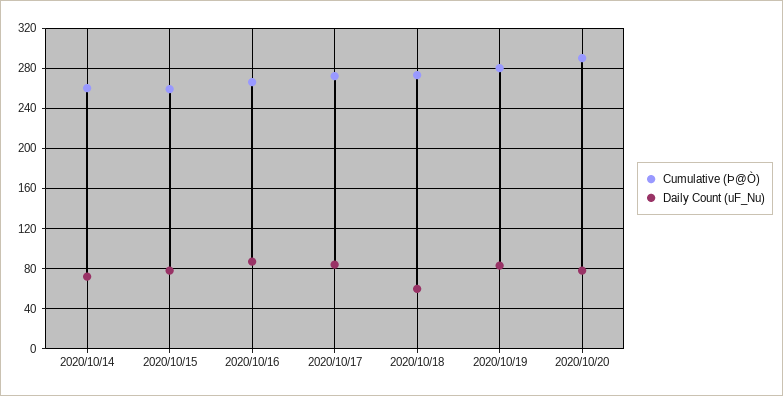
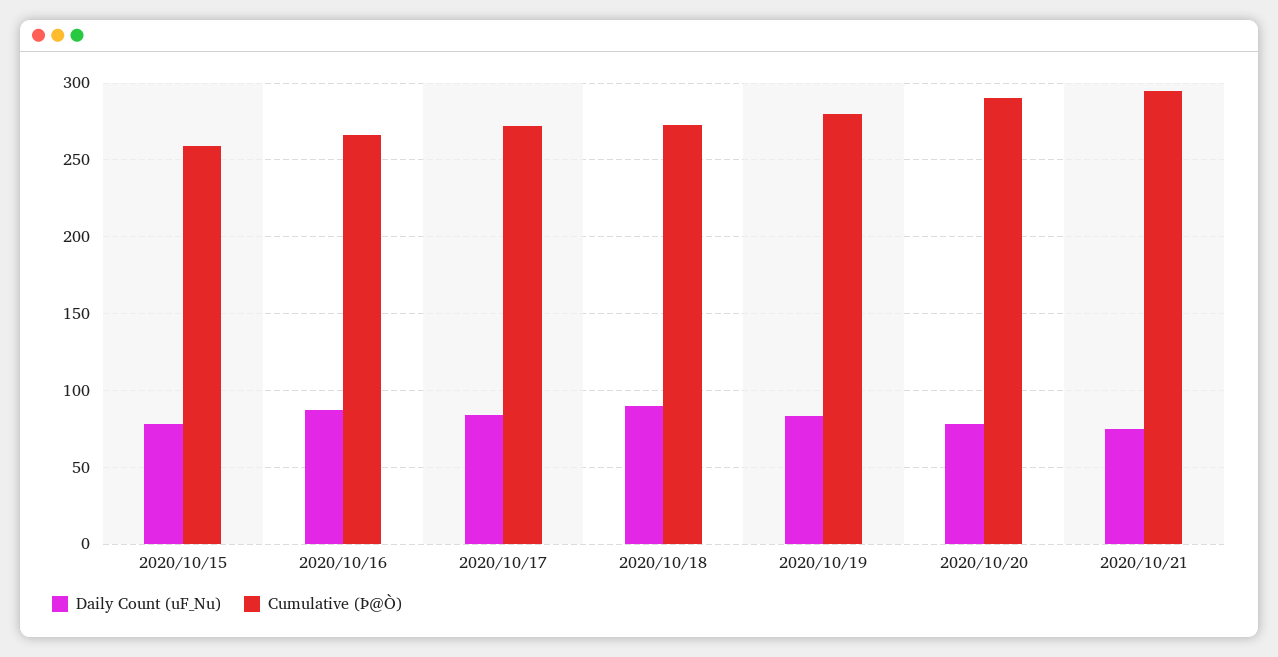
Cumulative (Þ@Ò), 2020/10/14: 260 -> none
Daily Count (uF_Nu), 2020/10/14: 70 -> none
Daily Count (uF_Nu), 2020/10/18: 60 -> 90
Daily Count (uF_Nu), 2020/10/21: none -> 75
Cumulative (Þ@Ò), 2020/10/21: none -> 295

